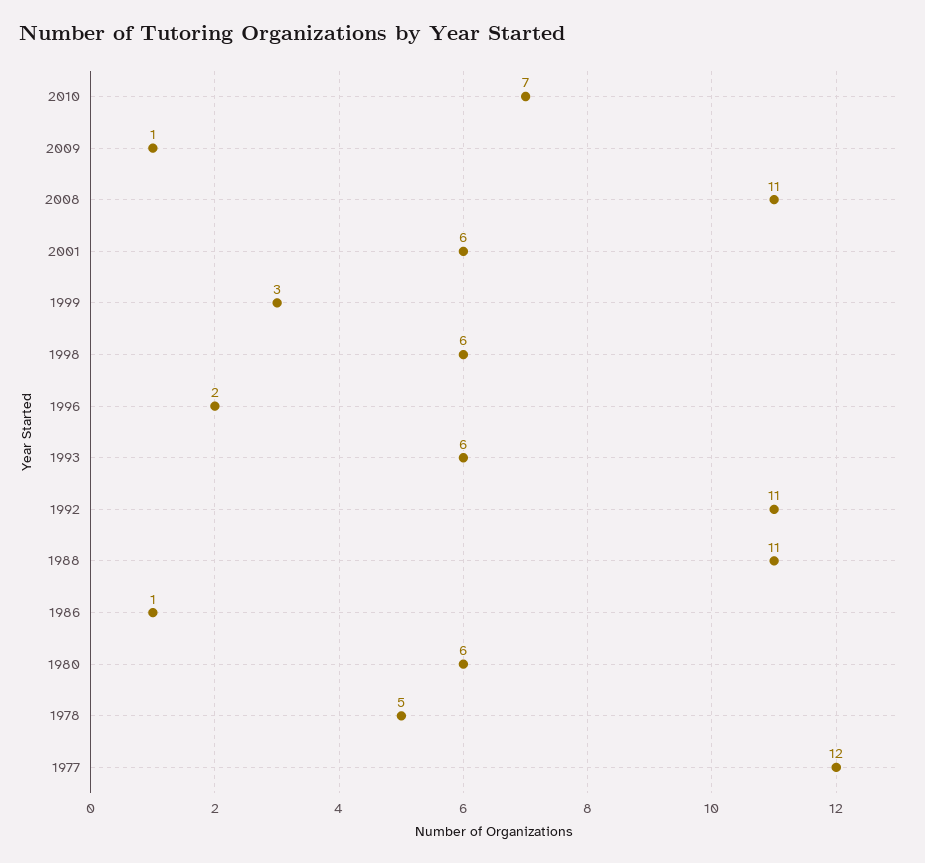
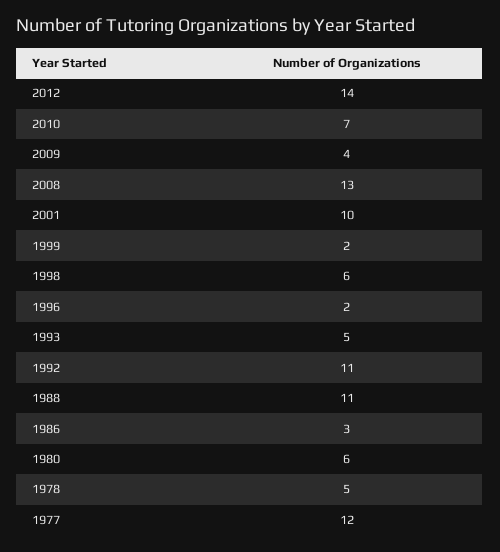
2009: 1 -> 4
2008: 11 -> 13
2001: 6 -> 10
1999: 3 -> 2
1993: 6 -> 5
1986: 1 -> 3
2012: none -> 14

